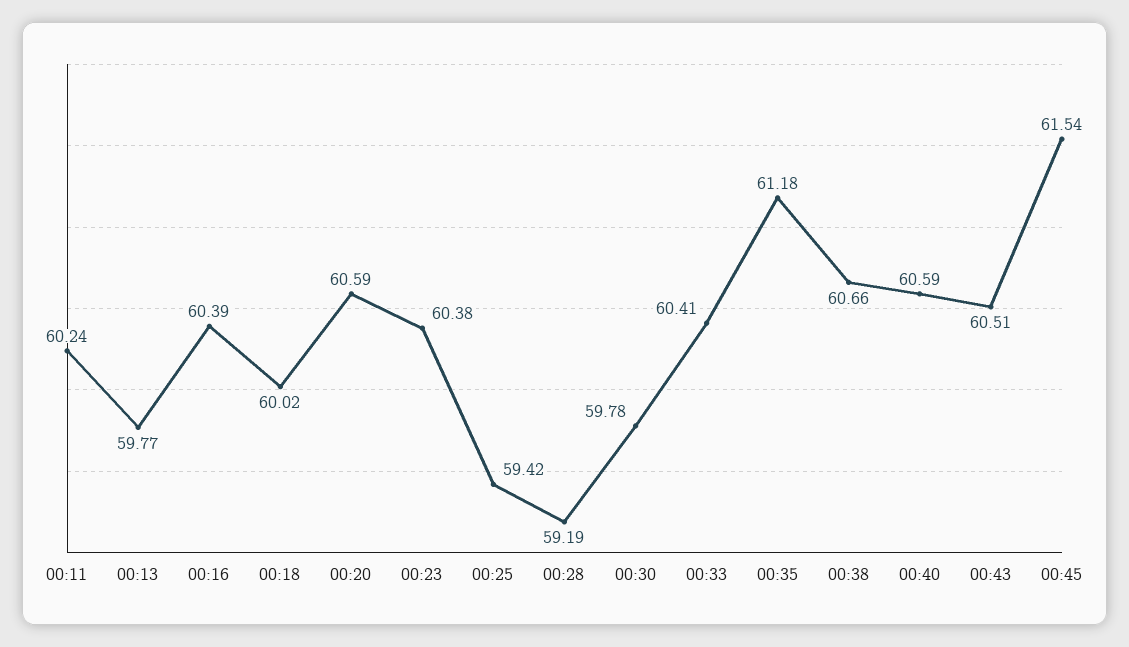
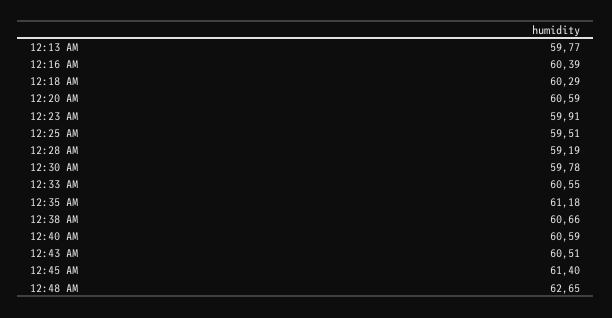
00:11: 60.24 -> none
00:18: 60.02 -> 60.29
00:23: 60.38 -> 59.91
00:25: 59.42 -> 59.51
00:33: 60.41 -> 60.55
00:45: 61.54 -> 61.4
12:48 AM: none -> 62.65

